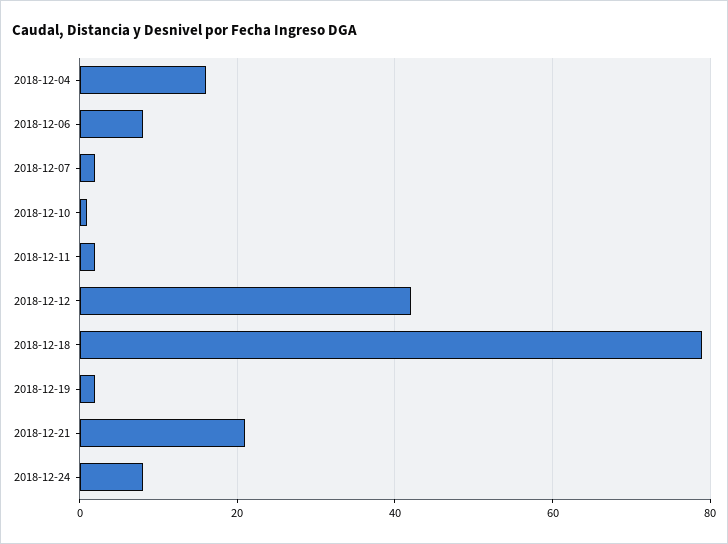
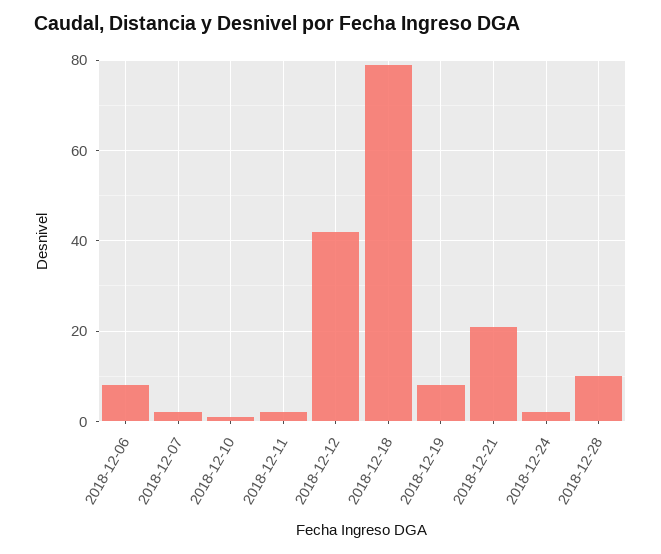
2018-12-04: 16 -> none
2018-12-19: 2 -> 8
2018-12-24: 8 -> 2
2018-12-28: none -> 10

